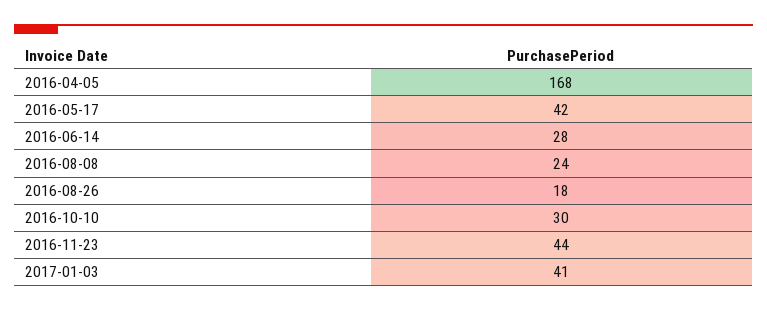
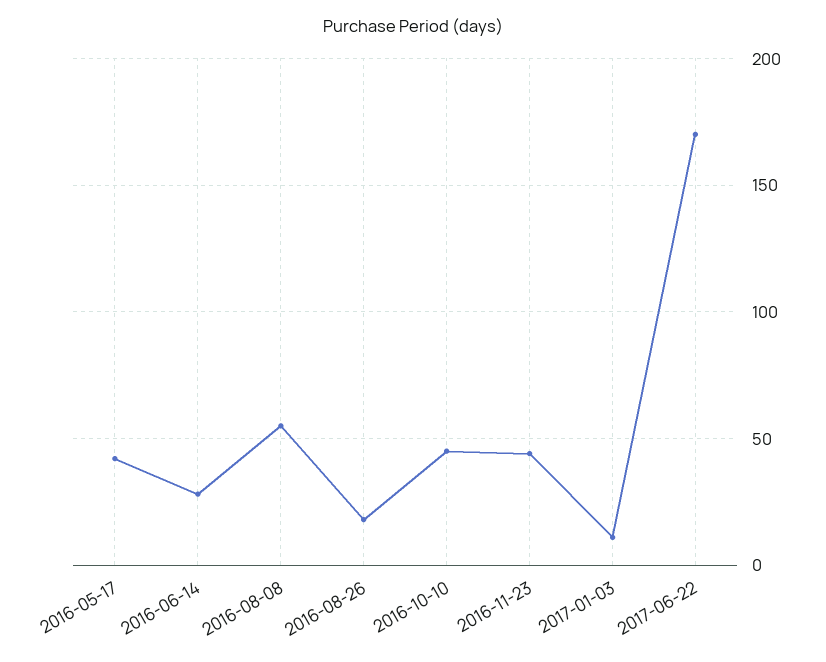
2016-04-05: 168 -> none
2016-08-08: 24 -> 55
2016-10-10: 30 -> 45
2017-01-03: 41 -> 10
2017-06-22: none -> 170

